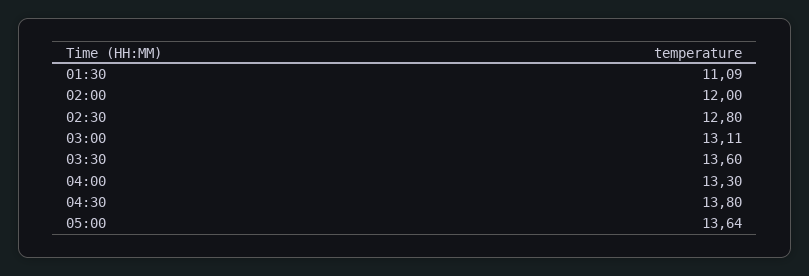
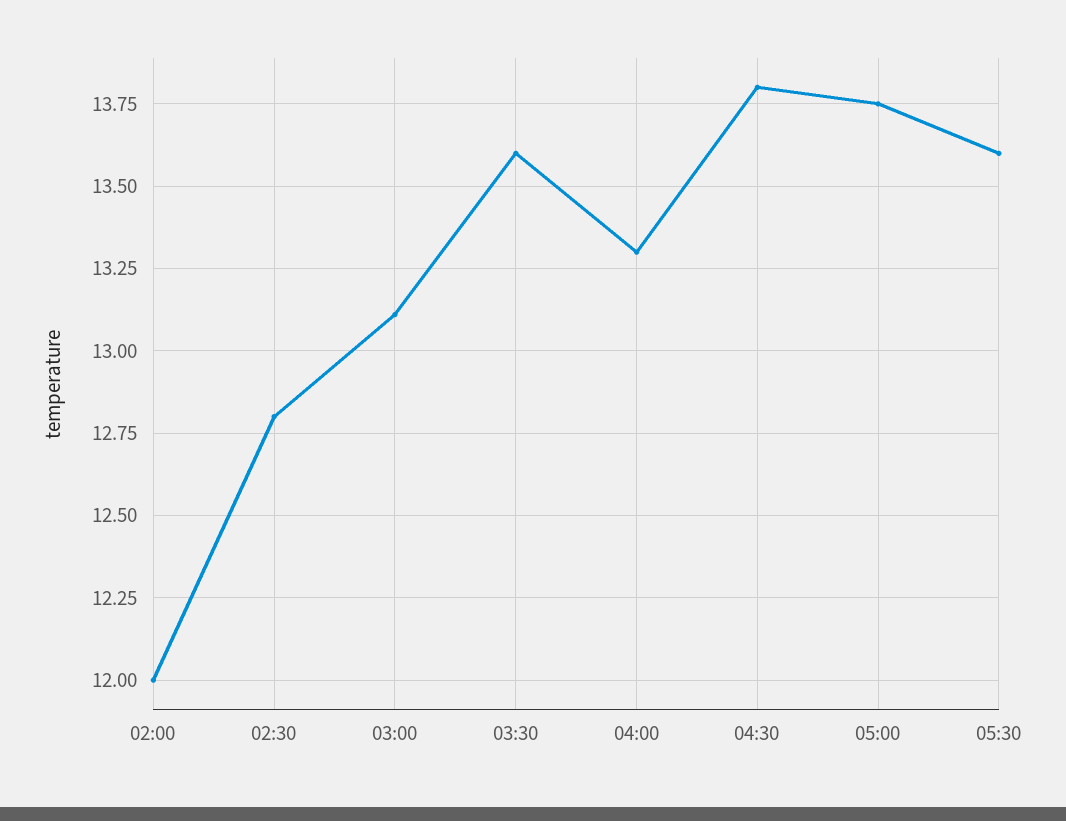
01:30: 11.09 -> none
05:00: 13.64 -> 13.75
05:30: none -> 13.6

